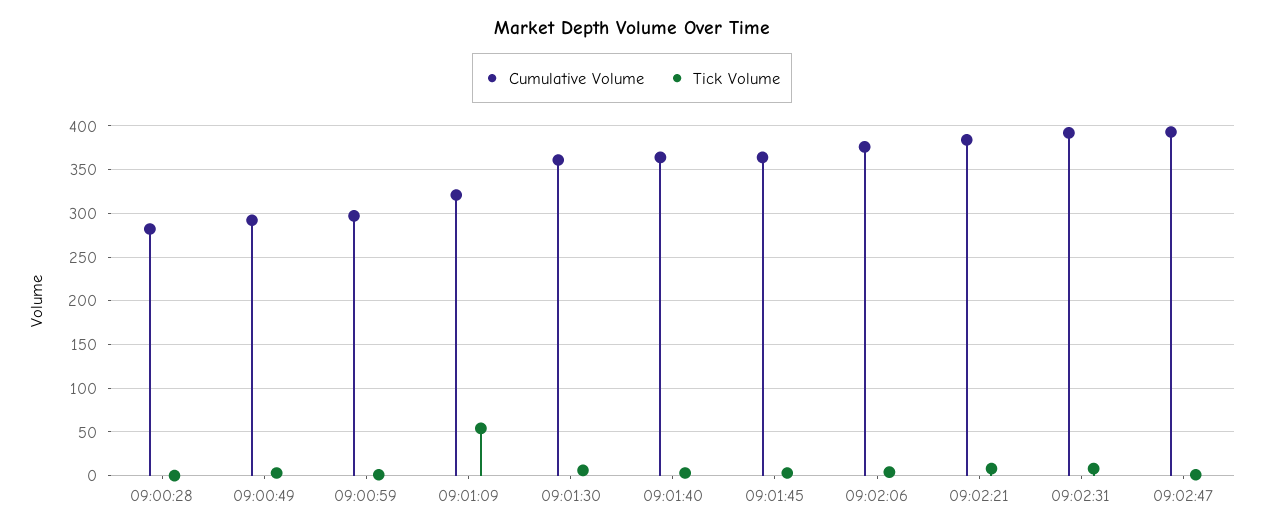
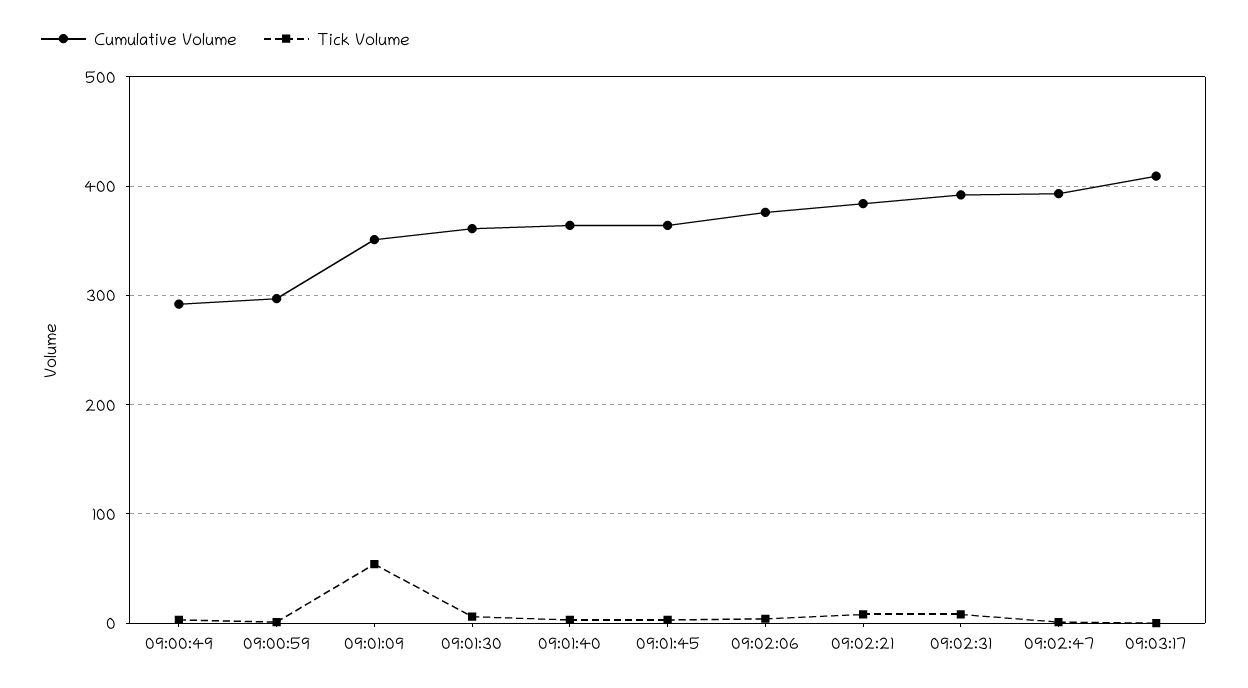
Cumulative Volume, 09:00:28: 280 -> none
Tick Volume, 09:00:28: 0 -> none
Cumulative Volume, 09:01:09: 320 -> 350
Cumulative Volume, 09:03:17: none -> 410
Tick Volume, 09:03:17: none -> 0

